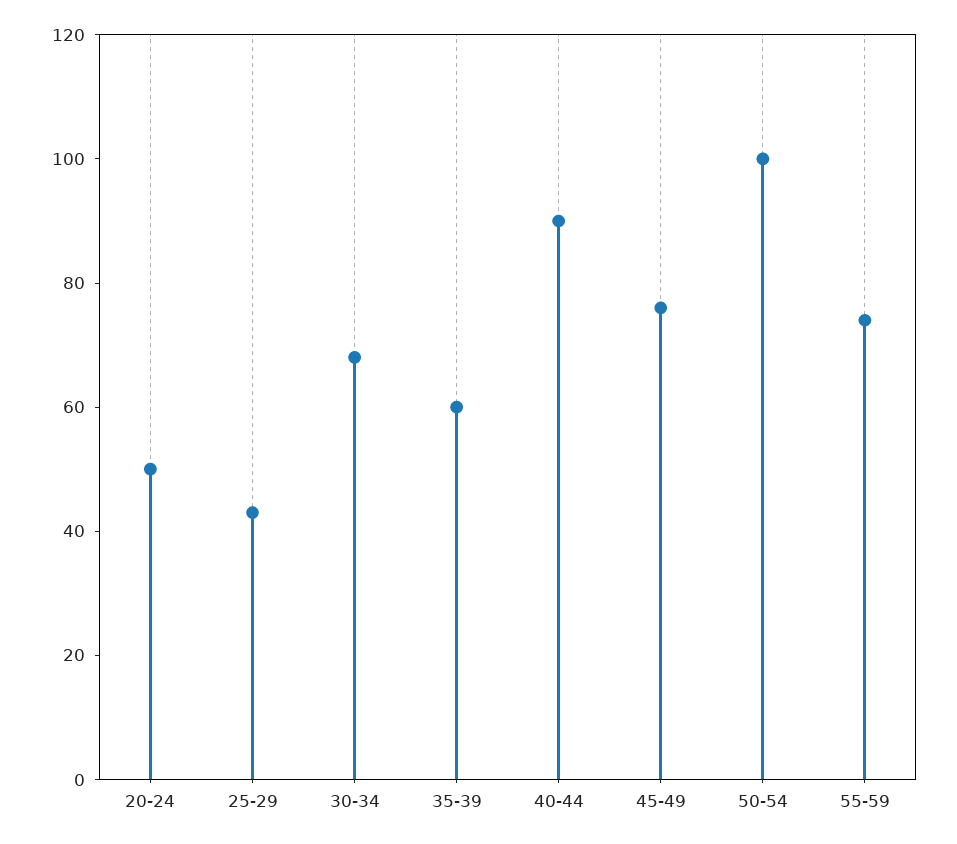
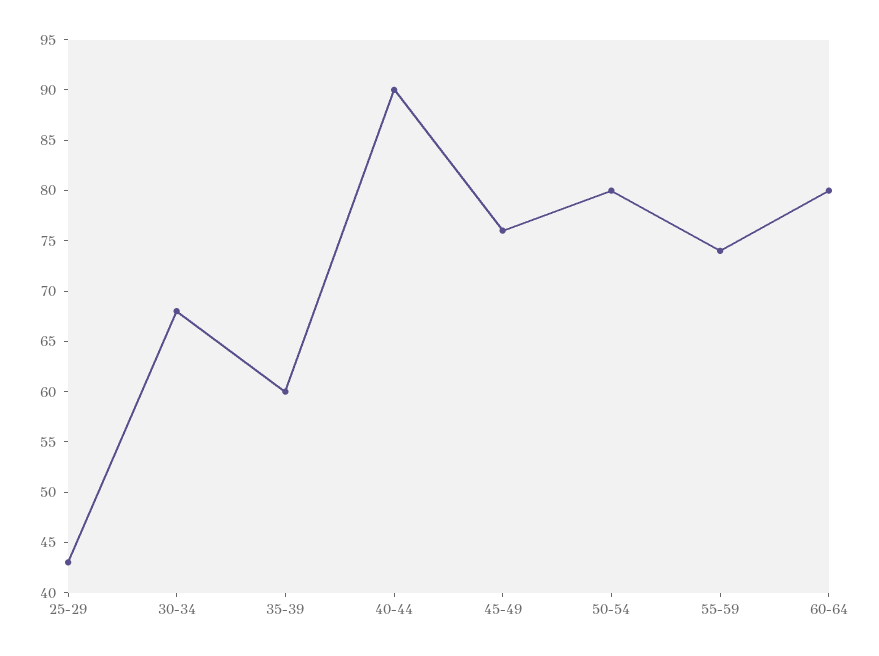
20-24: 50 -> none
50-54: 100 -> 80
60-64: none -> 80

